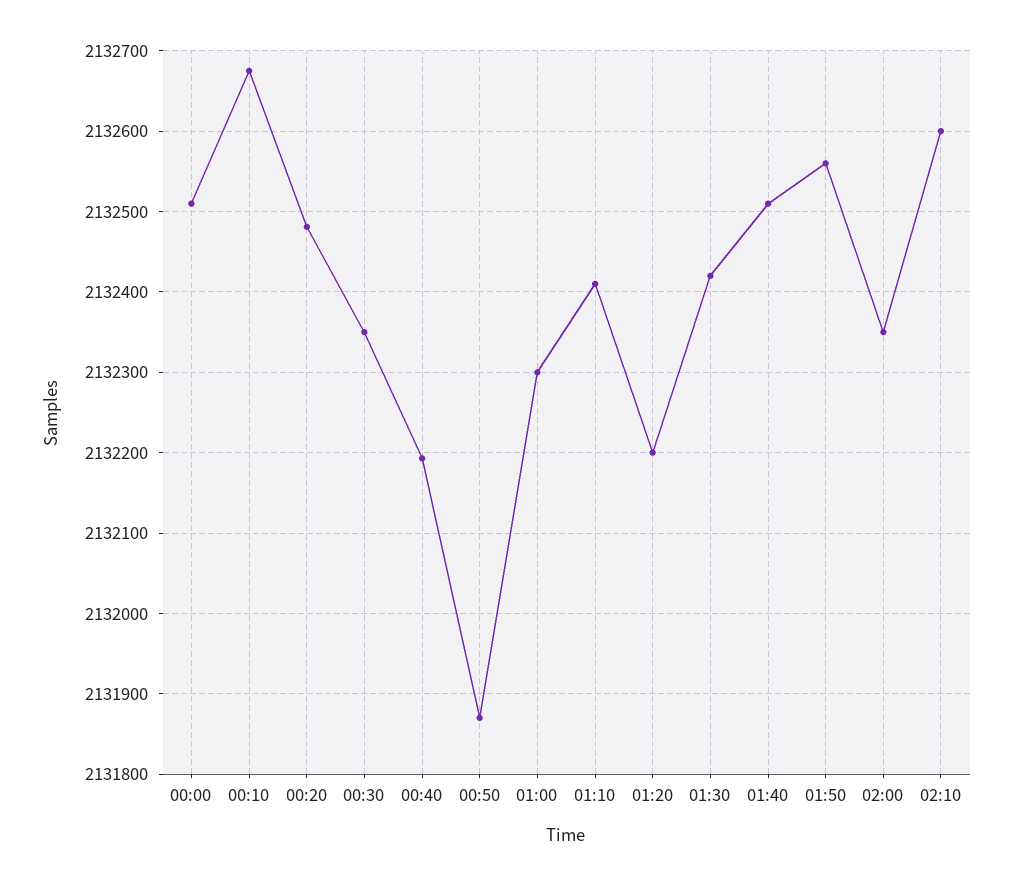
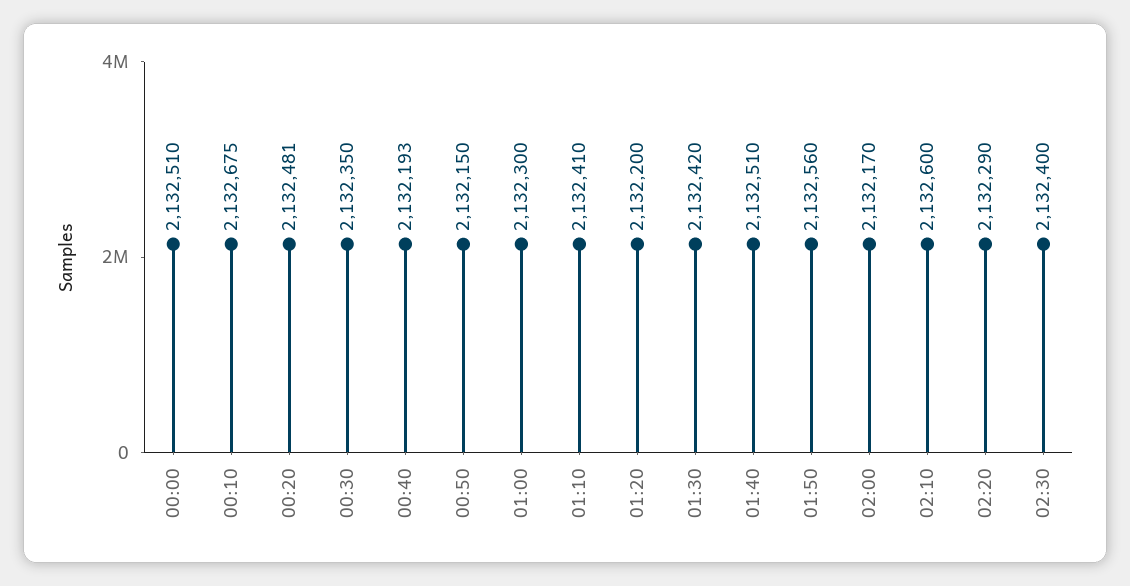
00:50: 2131870 -> 2132150
02:00: 2132350 -> 2132170
02:20: none -> 2132290
02:30: none -> 2132400

